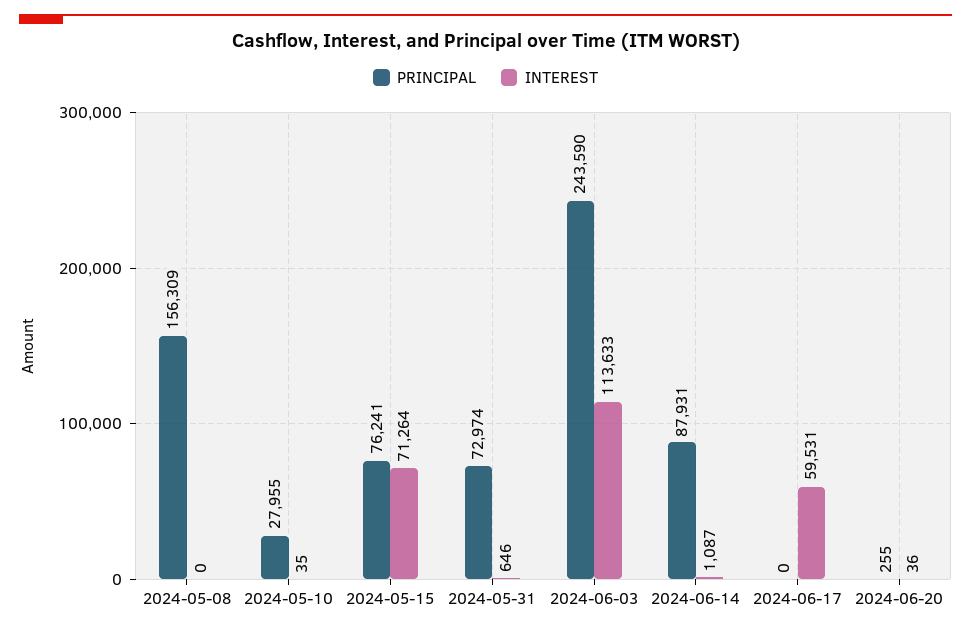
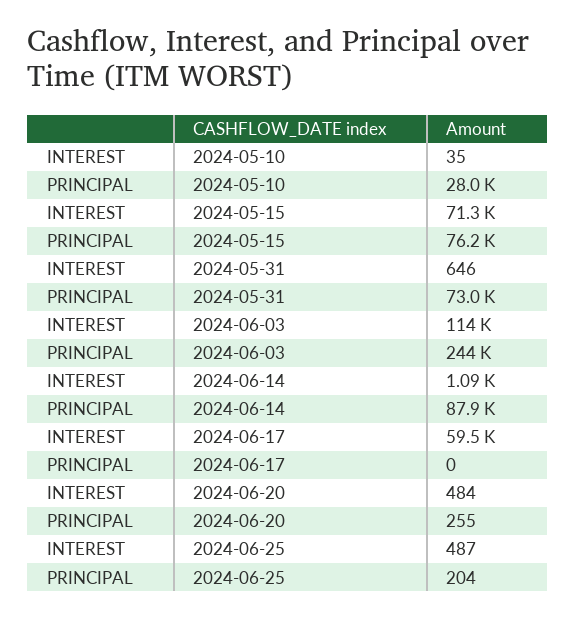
PRINCIPAL, 2024-05-08: 156309 -> none
INTEREST, 2024-05-08: 0 -> none
INTEREST, 2024-06-20: 36 -> 484
INTEREST, 2024-06-25: none -> 487
PRINCIPAL, 2024-06-25: none -> 204

